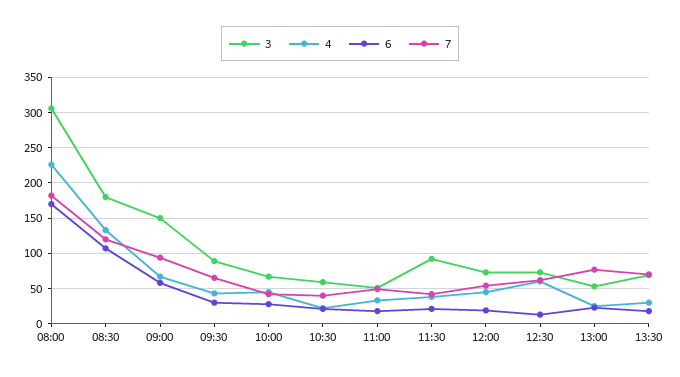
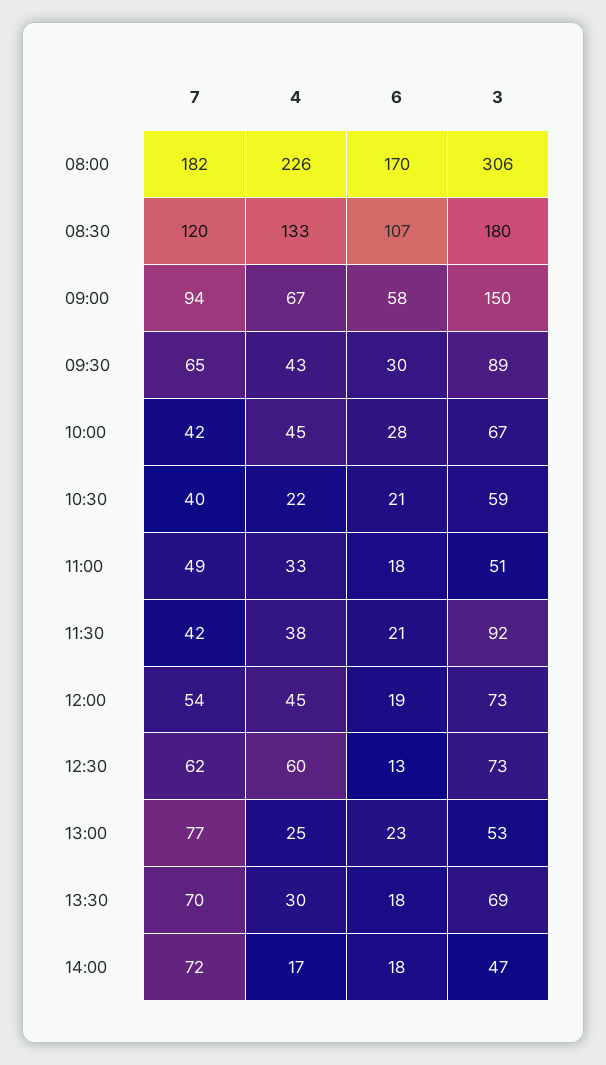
7, 14:00: none -> 72
4, 14:00: none -> 17
6, 14:00: none -> 18
3, 14:00: none -> 47

